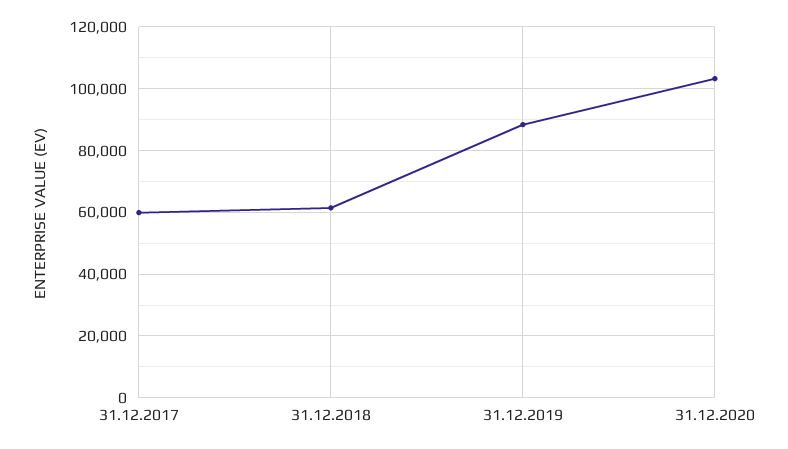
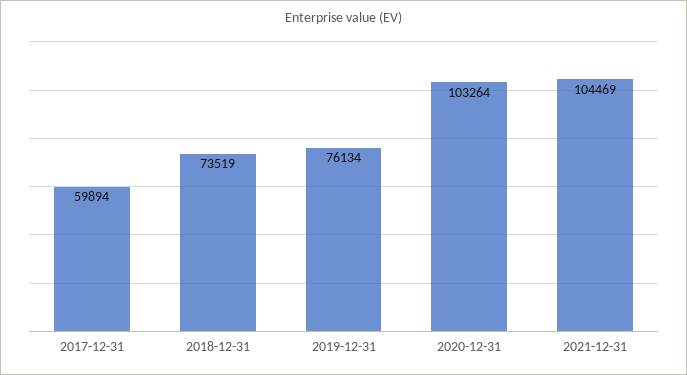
31.12.2018: 62000 -> 73519
31.12.2019: 88000 -> 76134
2021-12-31: none -> 104469

